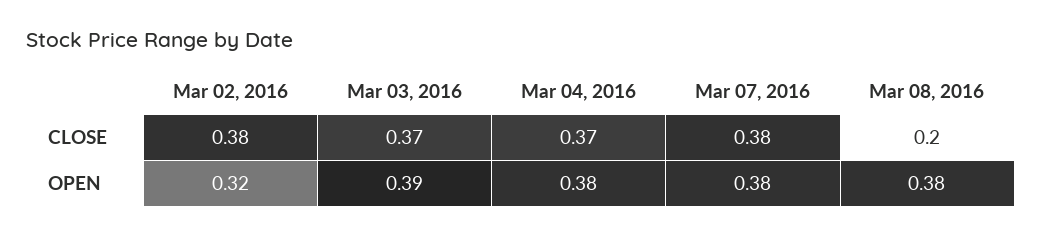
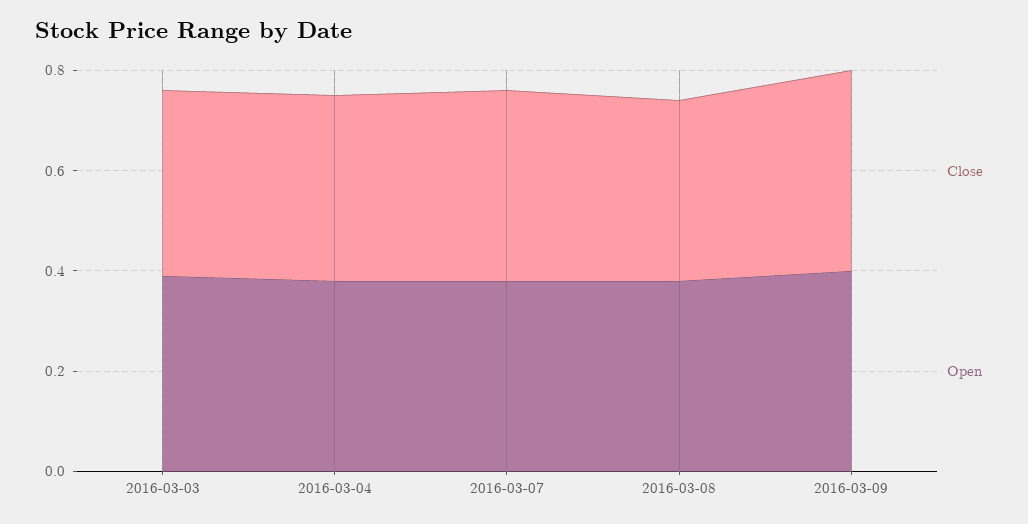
CLOSE, Mar 02, 2016: 0.38 -> none
CLOSE, Mar 08, 2016: 0.2 -> 0.35
OPEN, Mar 02, 2016: 0.32 -> none
CLOSE, 2016-03-09: none -> 0.4
OPEN, 2016-03-09: none -> 0.4

